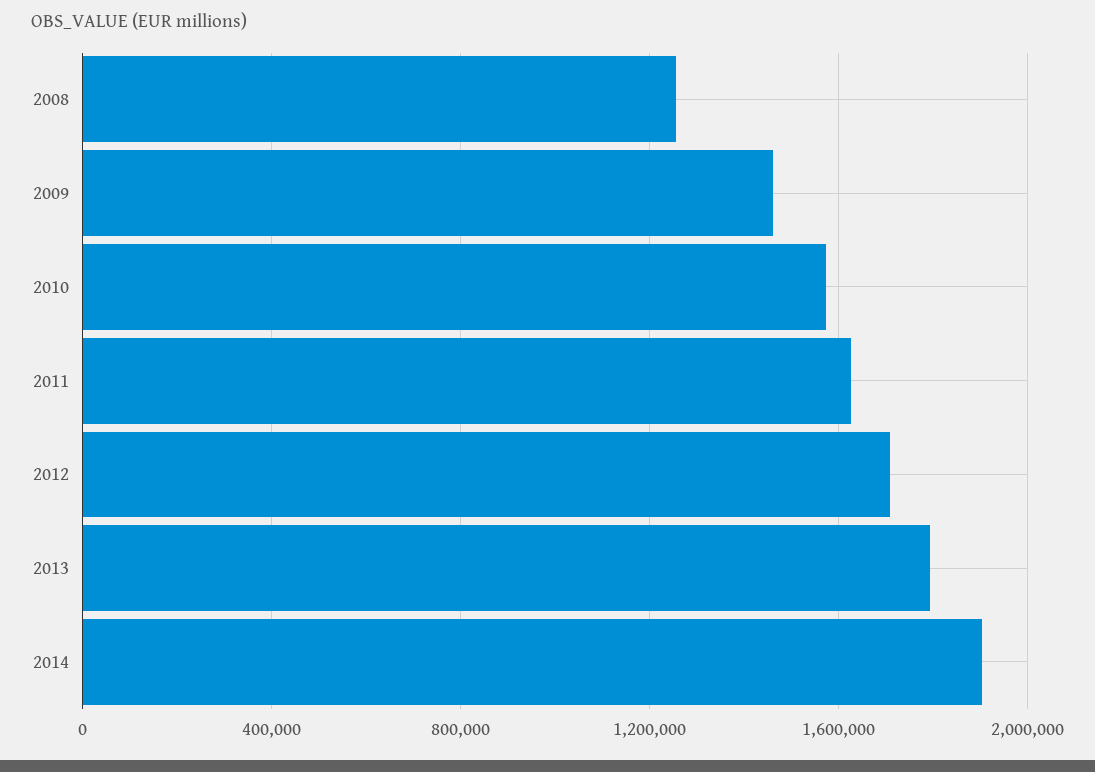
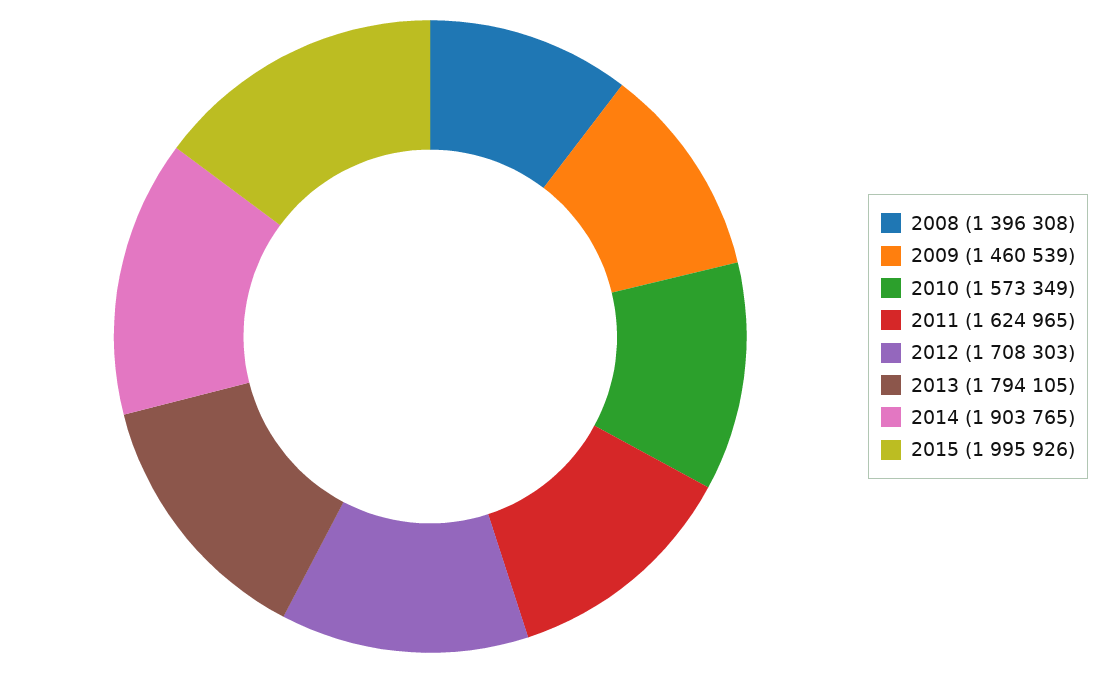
2008: 1250000 -> 1396308
2015: none -> 1995926

